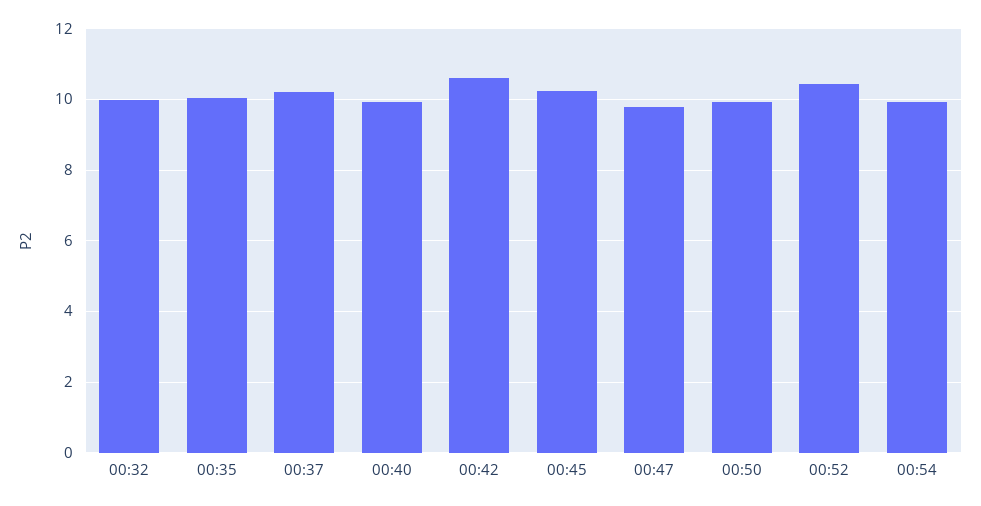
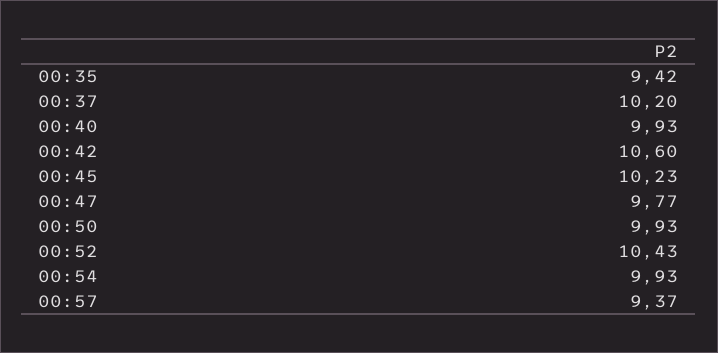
00:32: 10 -> none
00:35: 10 -> 9.42
00:57: none -> 9.37

